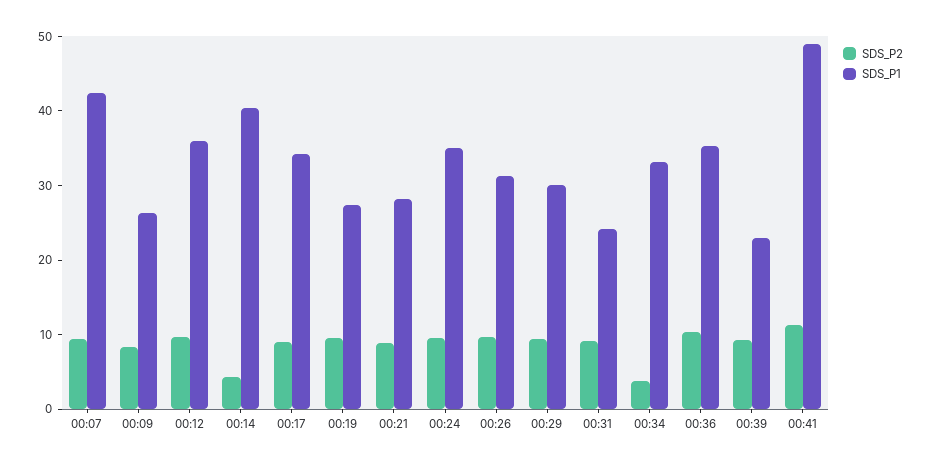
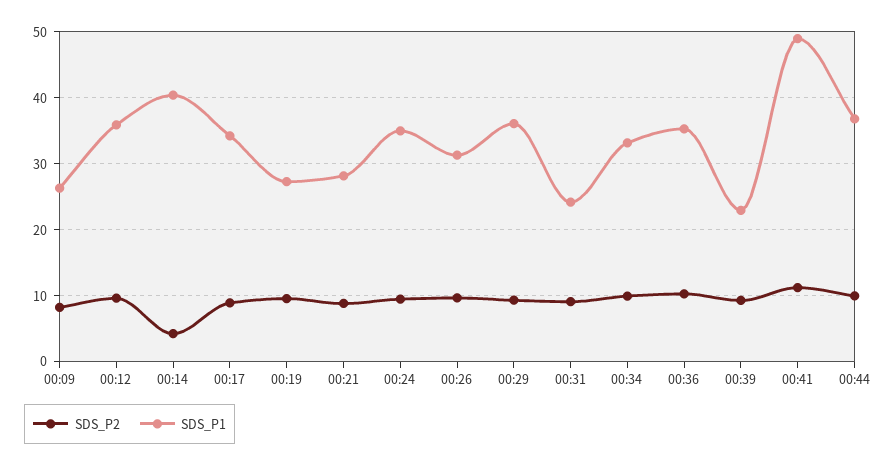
SDS_P2, 00:07: 10 -> none
SDS_P1, 00:07: 42 -> none
SDS_P1, 00:29: 30 -> 36
SDS_P2, 00:34: 4 -> 10
SDS_P2, 00:44: none -> 10
SDS_P1, 00:44: none -> 37

